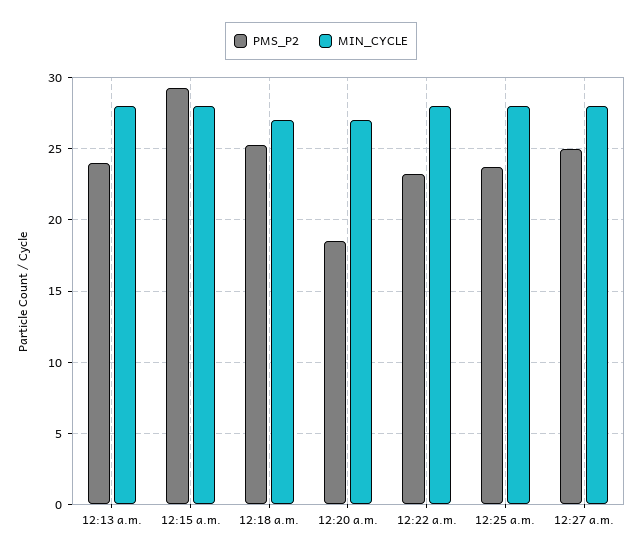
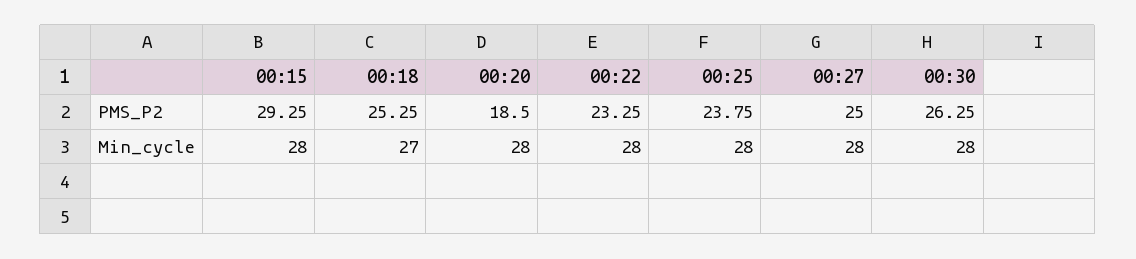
PMS_P2, 12:13 a.m.: 24 -> none
MIN_CYCLE, 12:13 a.m.: 28 -> none
MIN_CYCLE, 12:20 a.m.: 27 -> 28
PMS_P2, 00:30: none -> 26.25
MIN_CYCLE, 00:30: none -> 28

